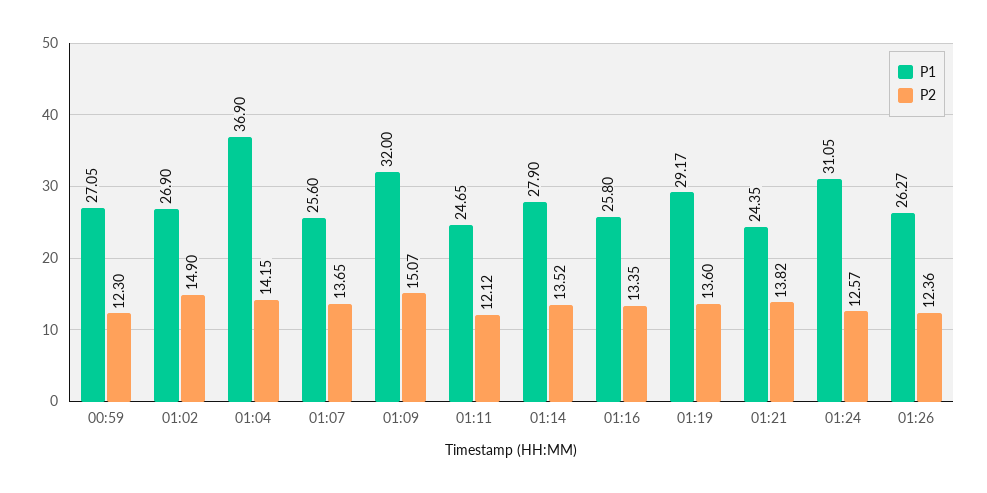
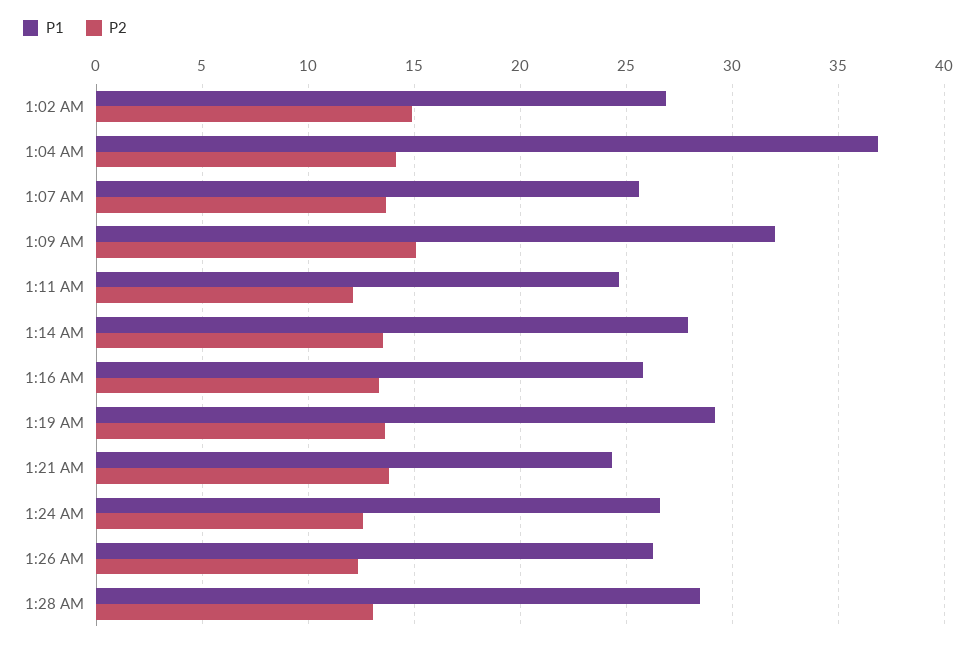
P1, 00:59: 27.05 -> none
P2, 00:59: 12.3 -> none
P1, 01:24: 31.05 -> 26.5
P1, 1:28 AM: none -> 28.5
P2, 1:28 AM: none -> 13

